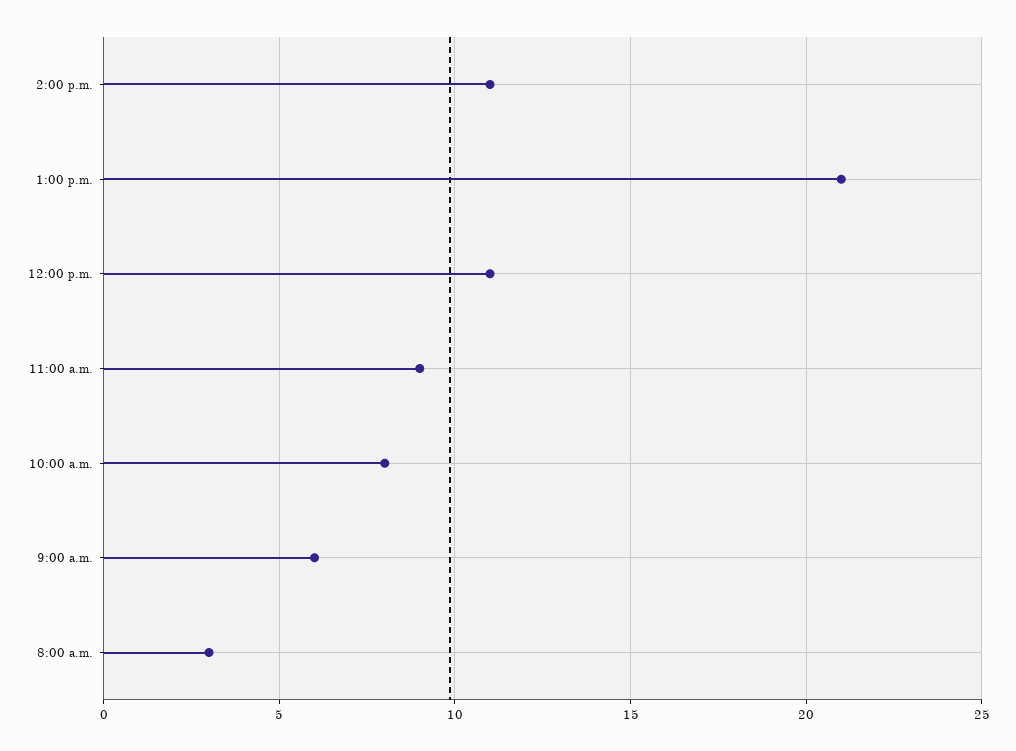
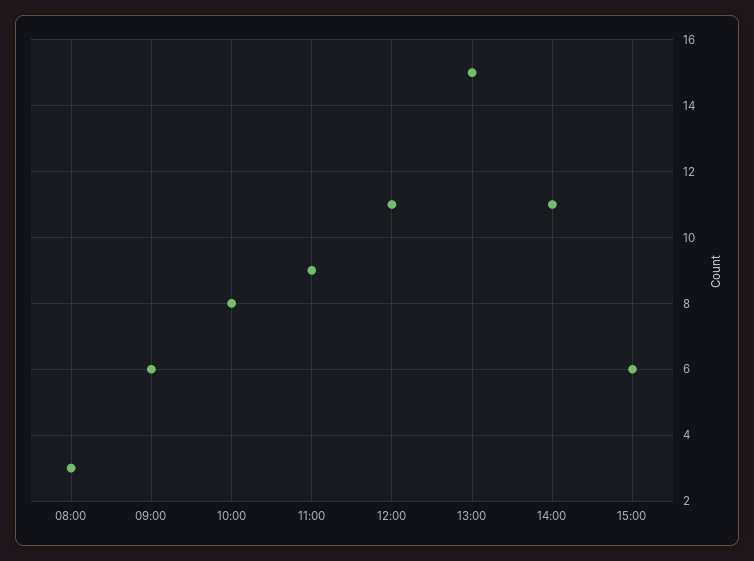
1:00 p.m.: 21 -> 15
15:00: none -> 6

